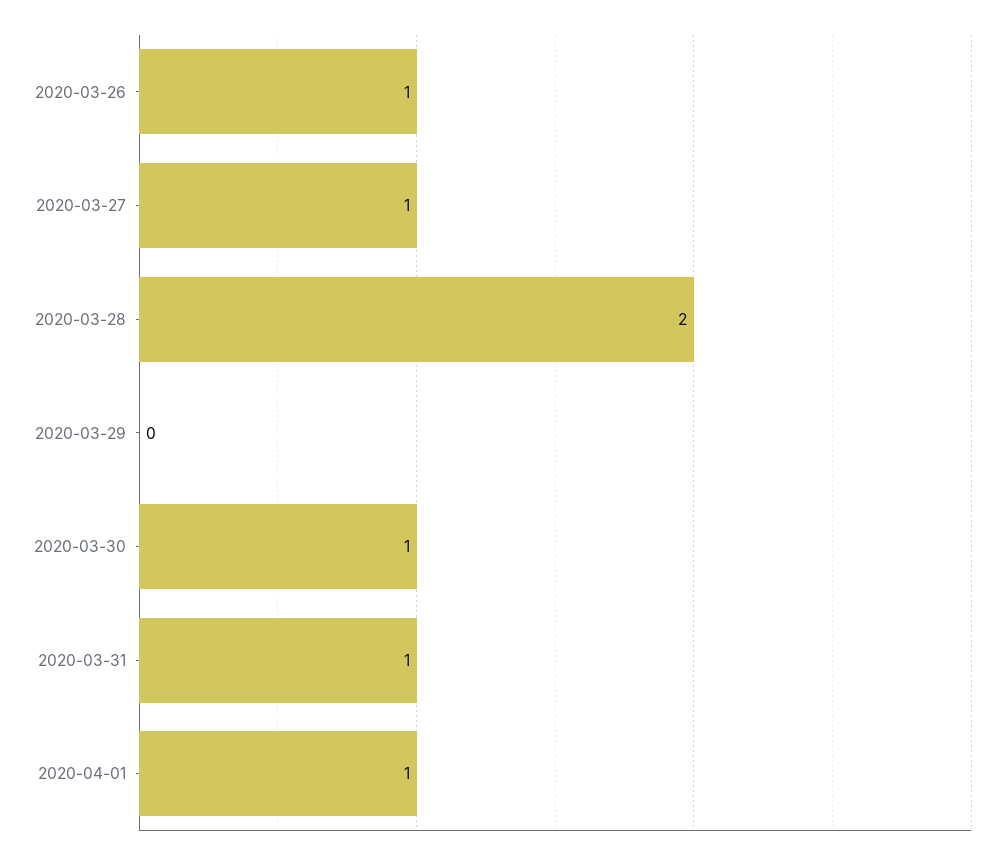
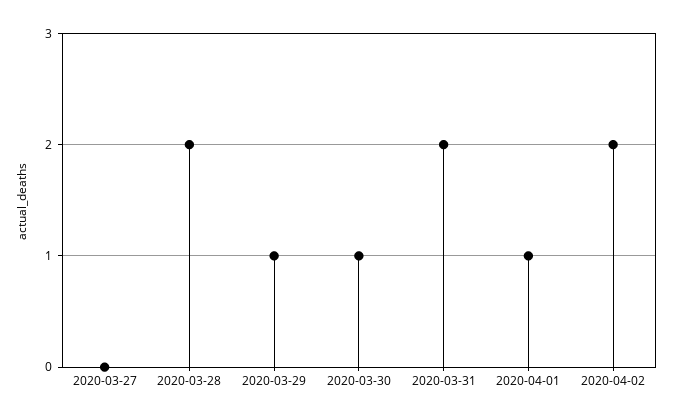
2020-03-26: 1 -> none
2020-03-27: 1 -> 0
2020-03-29: 0 -> 1
2020-03-31: 1 -> 2
2020-04-02: none -> 2

